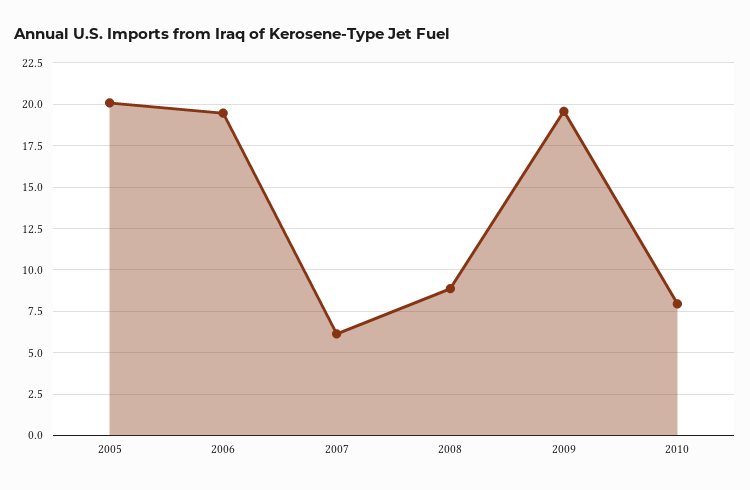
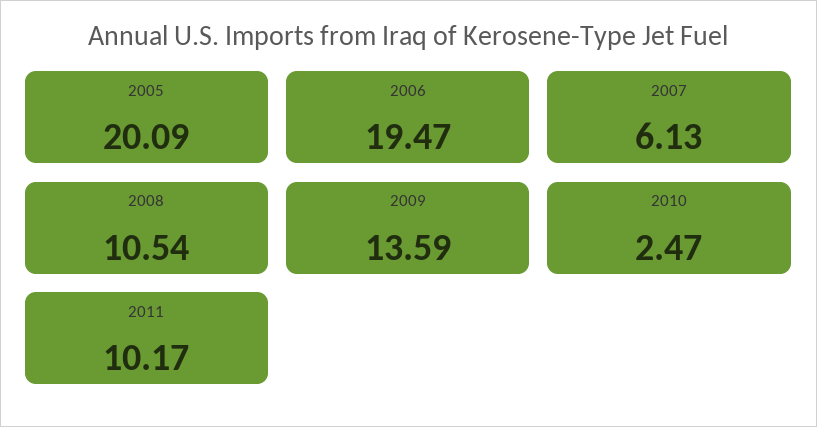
2008: 9 -> 10.54
2009: 19.5 -> 13.59
2010: 8 -> 2.47
2011: none -> 10.17

